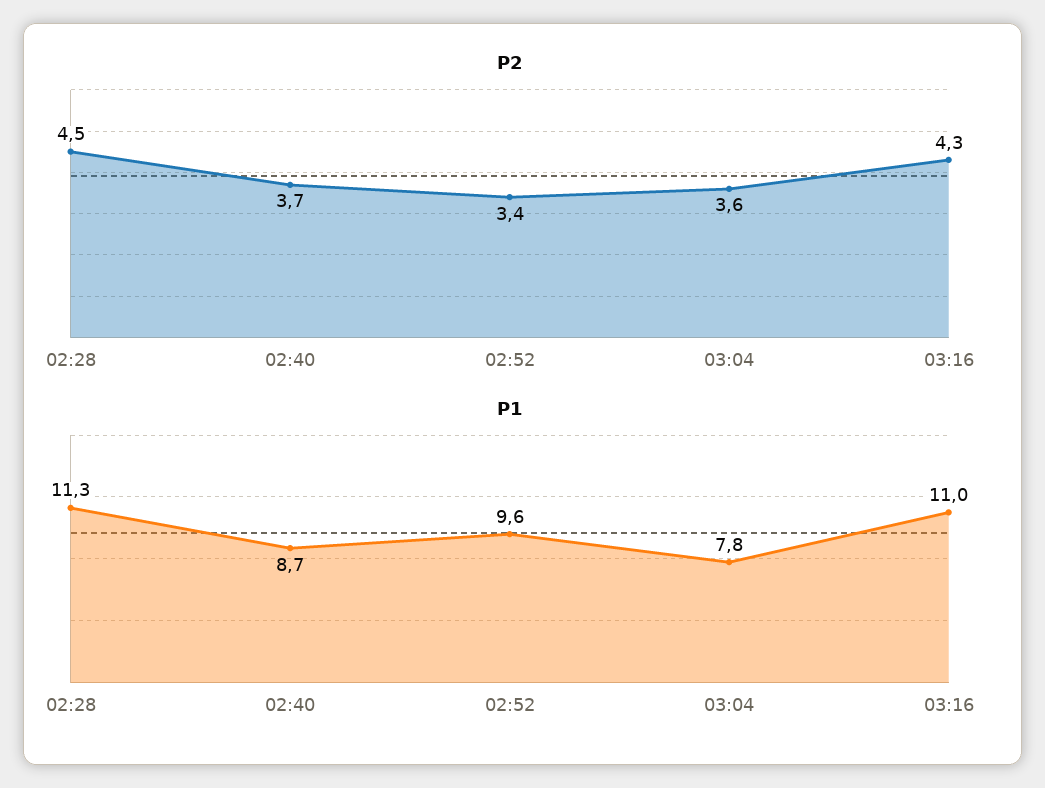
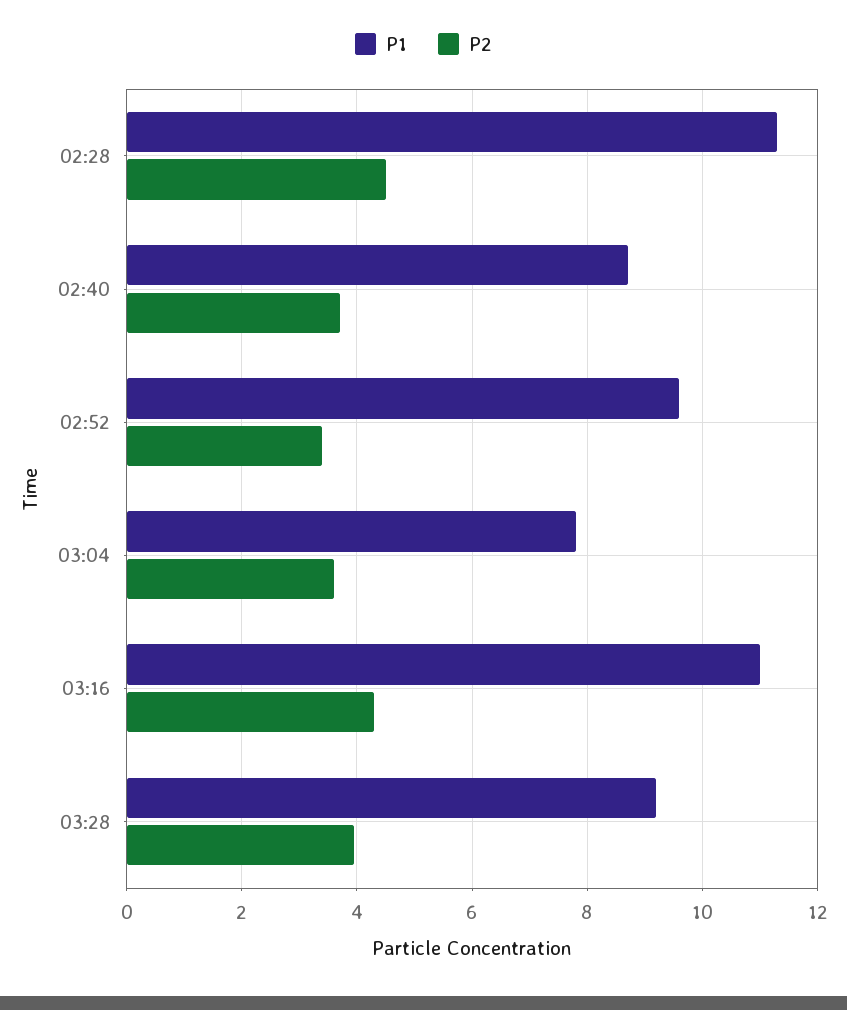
P1, 03:28: none -> 9.2
P2, 03:28: none -> 4

